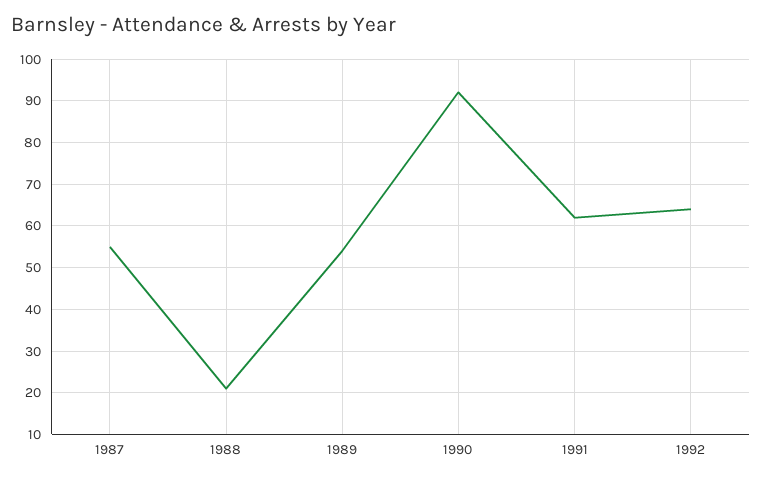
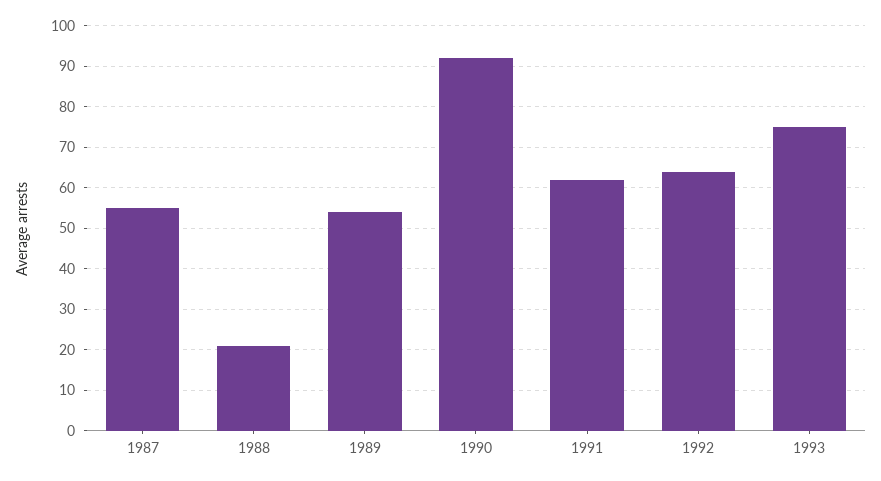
1993: none -> 75

